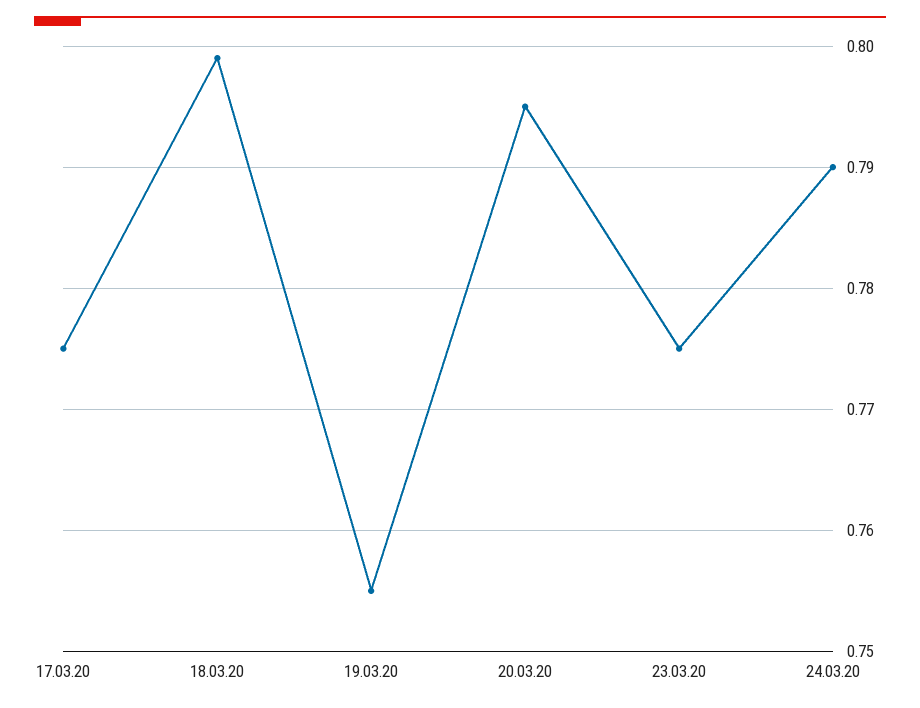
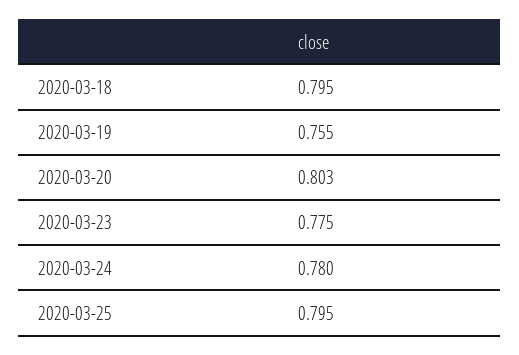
17.03.20: 0.775 -> none
18.03.20: 0.799 -> 0.795
20.03.20: 0.795 -> 0.803
24.03.20: 0.79 -> 0.78
2020-03-25: none -> 0.795

